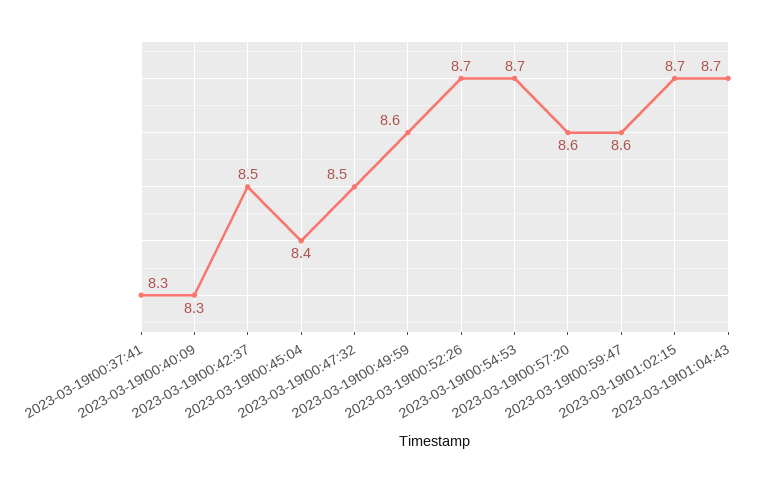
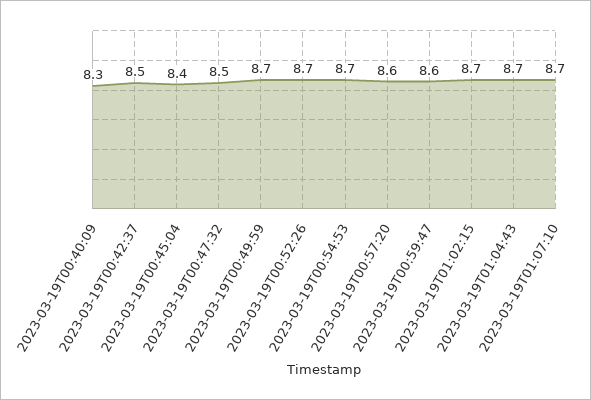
2023-03-19t00:37:41: 8.3 -> none
2023-03-19t00:49:59: 8.6 -> 8.7
2023-03-19T01:07:10: none -> 8.7

